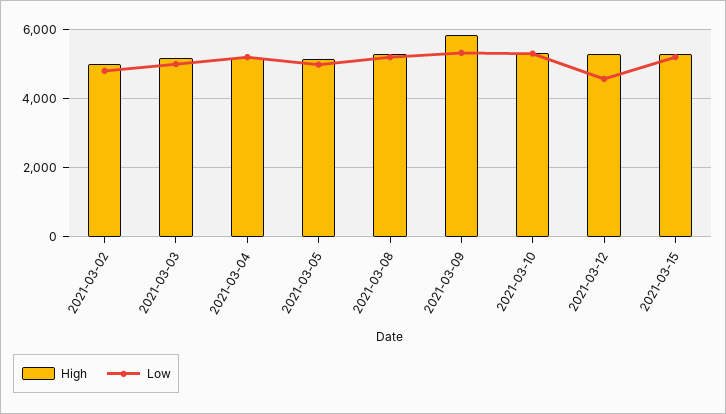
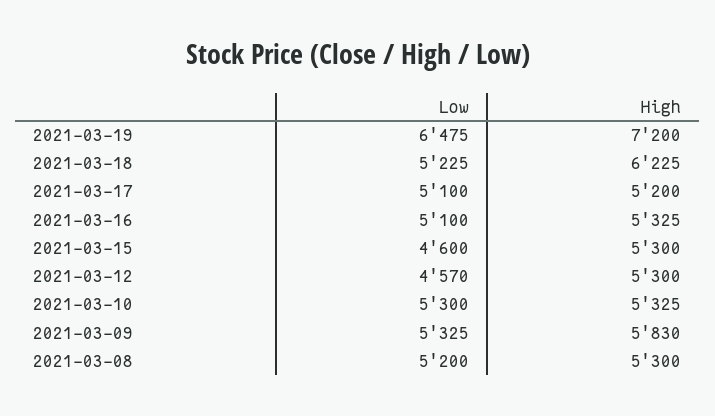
High, 2021-03-02: 5000 -> none
Low, 2021-03-02: 4800 -> none
High, 2021-03-03: 5200 -> none
Low, 2021-03-03: 5000 -> none
High, 2021-03-04: 5200 -> none
Low, 2021-03-04: 5200 -> none
High, 2021-03-05: 5200 -> none
Low, 2021-03-05: 5000 -> none
Low, 2021-03-15: 5200 -> 4600
Low, 2021-03-19: none -> 6475
High, 2021-03-19: none -> 7200
Low, 2021-03-18: none -> 5225
High, 2021-03-18: none -> 6225
Low, 2021-03-17: none -> 5100
High, 2021-03-17: none -> 5200
Low, 2021-03-16: none -> 5100
High, 2021-03-16: none -> 5325

